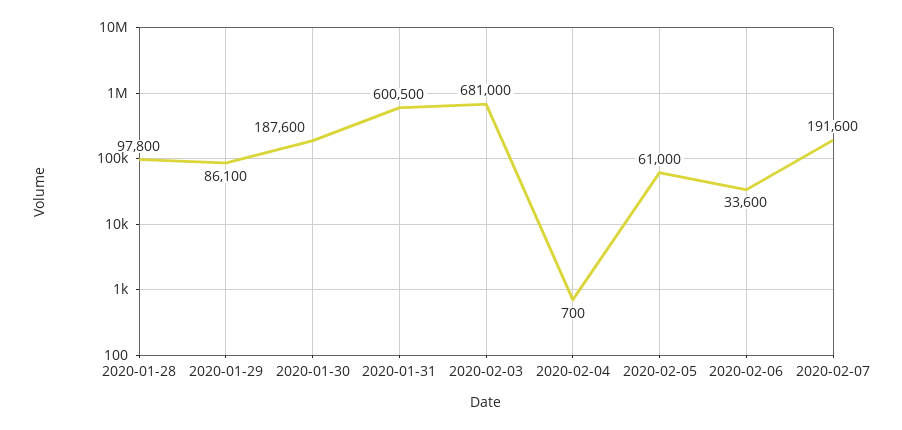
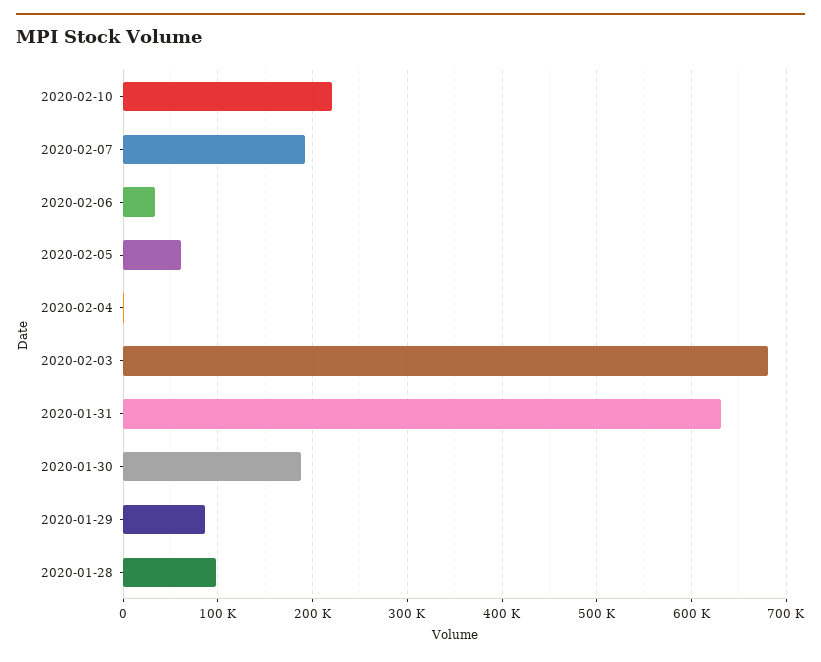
2020-01-31: 600500 -> 630000
2020-02-10: none -> 220000

